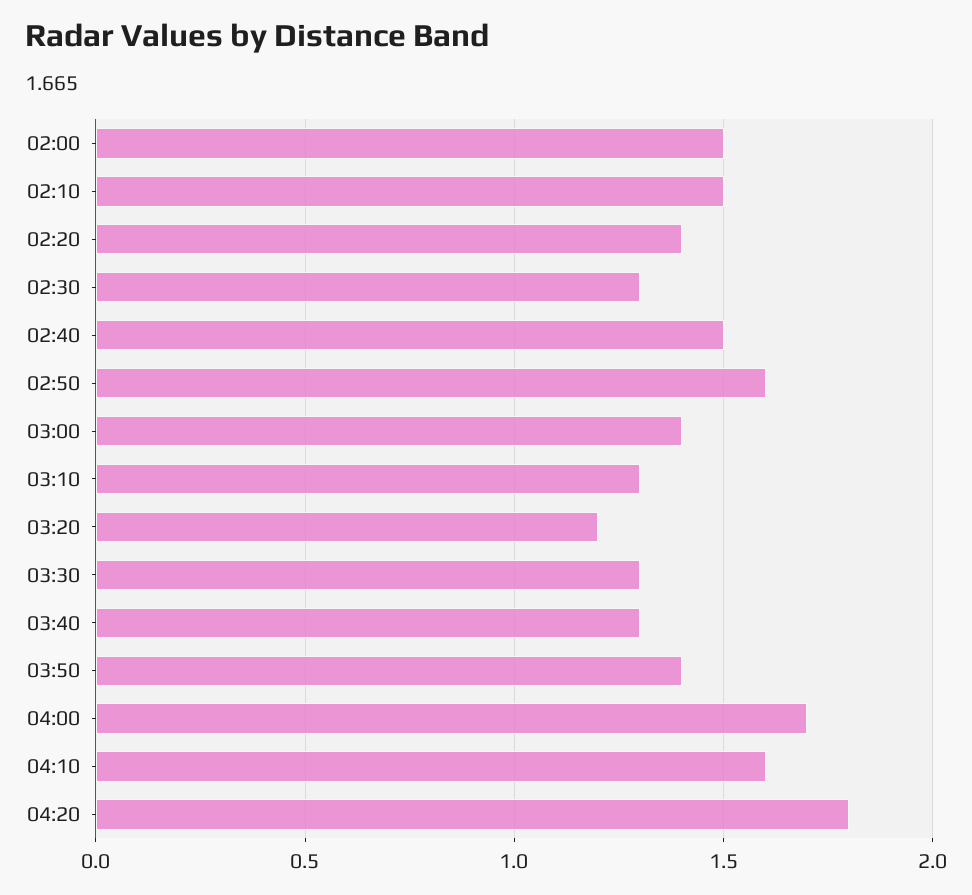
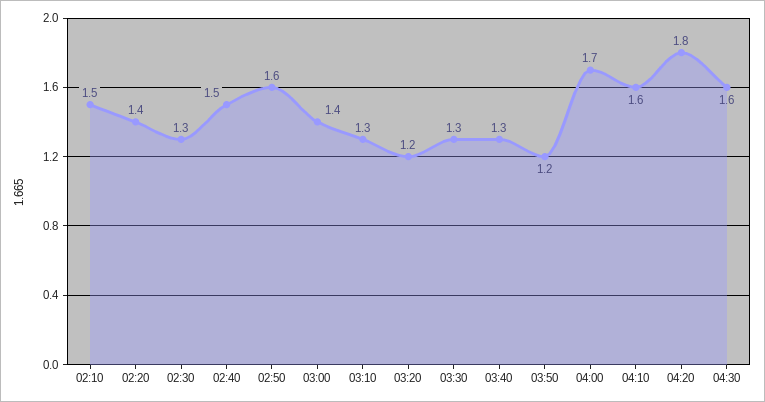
02:00: 1.5 -> none
03:50: 1.4 -> 1.2
04:30: none -> 1.6

